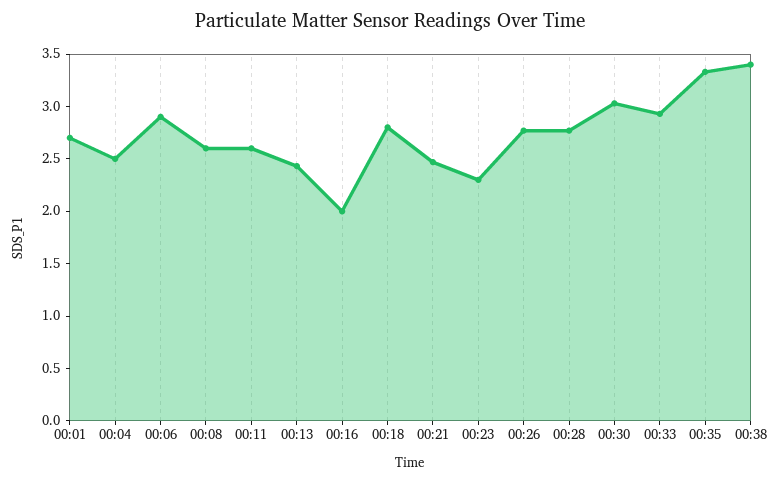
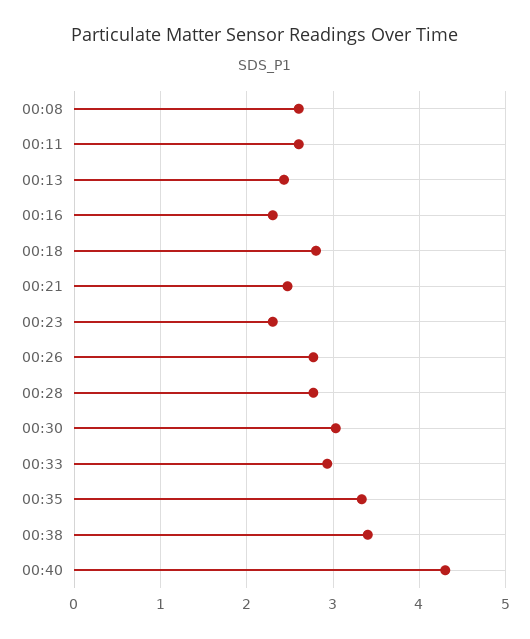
00:01: 2.7 -> none
00:04: 2.5 -> none
00:06: 2.9 -> none
00:16: 2 -> 2.3
00:40: none -> 4.3

